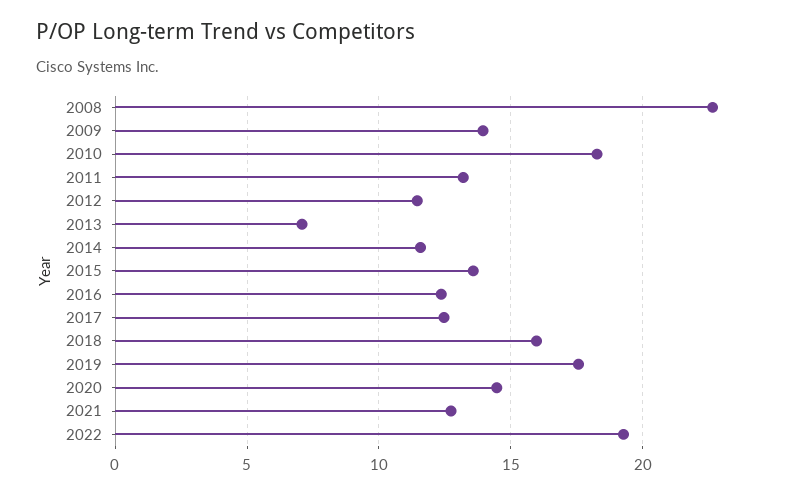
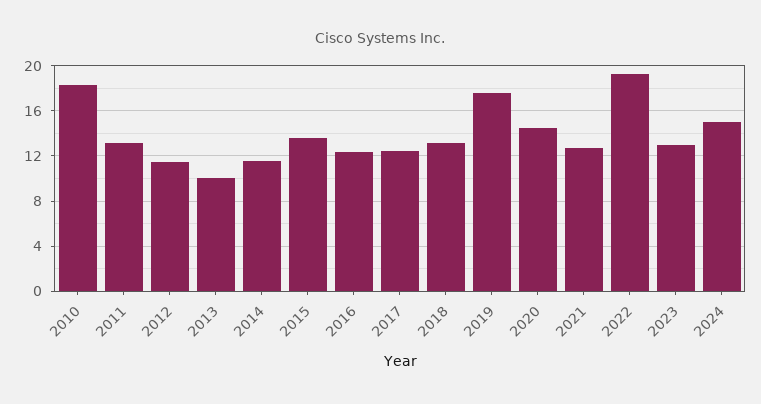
2008: 22.5 -> none
2009: 14 -> none
2013: 7 -> 10
2018: 16 -> 13
2023: none -> 13
2024: none -> 15

